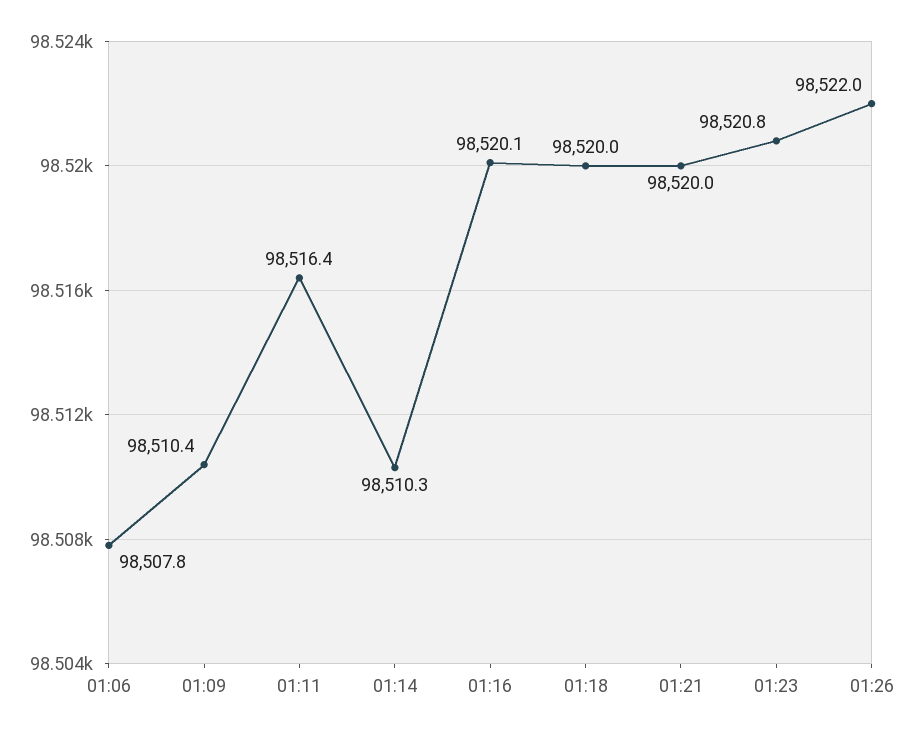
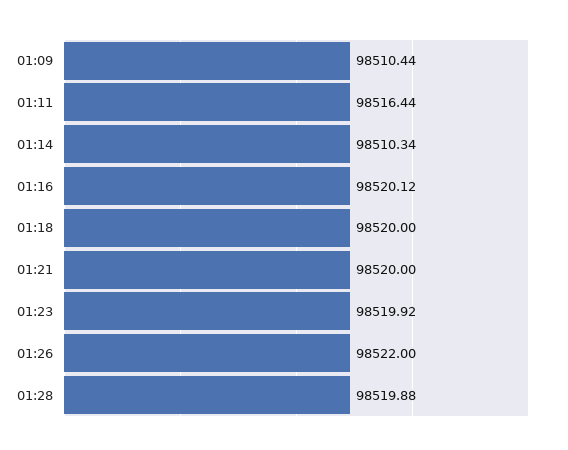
01:06: 98507.8 -> none
01:23: 98520.8 -> 98519.92
01:28: none -> 98519.88

